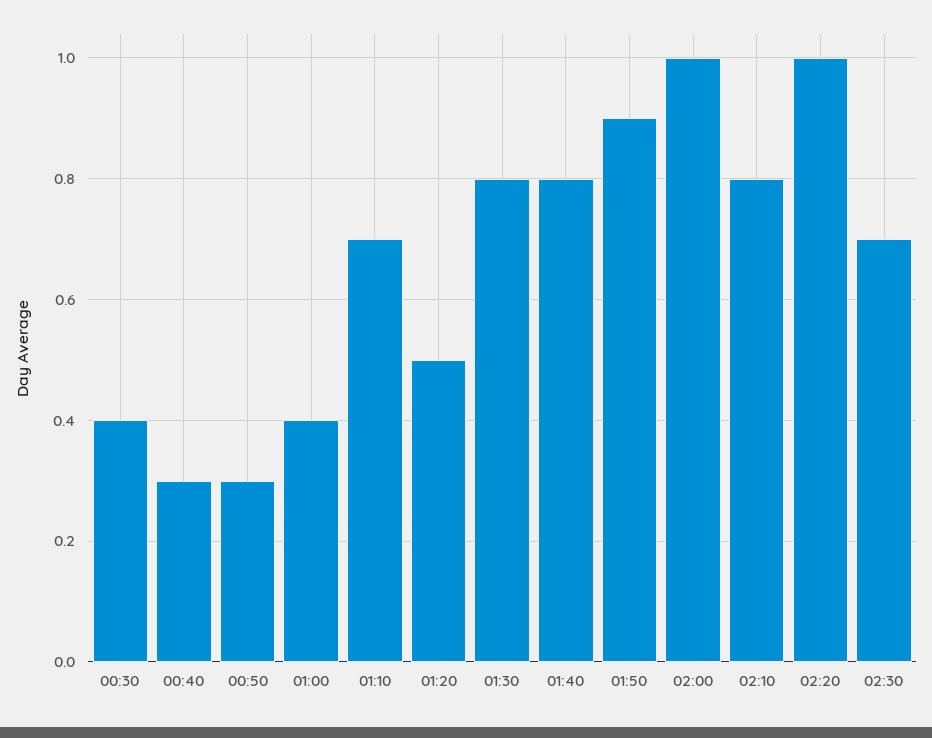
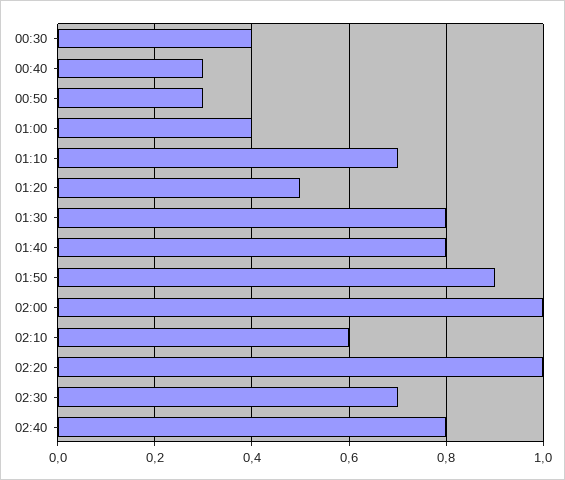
02:10: 0.8 -> 0.6
02:40: none -> 0.8

